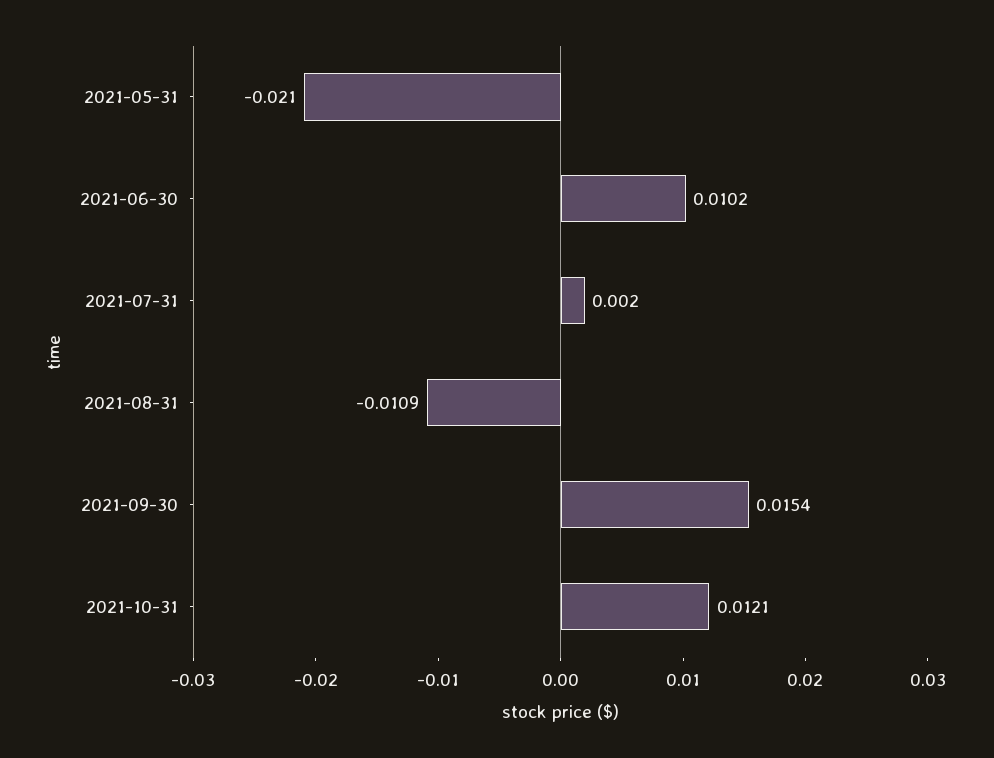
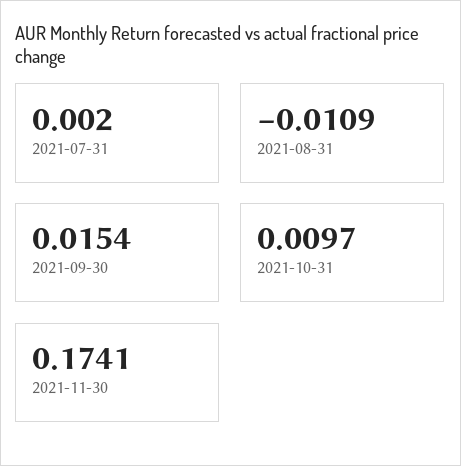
2021-05-31: -0.021 -> none
2021-06-30: 0.0102 -> none
2021-10-31: 0.0121 -> 0.0097
2021-11-30: none -> 0.1741

